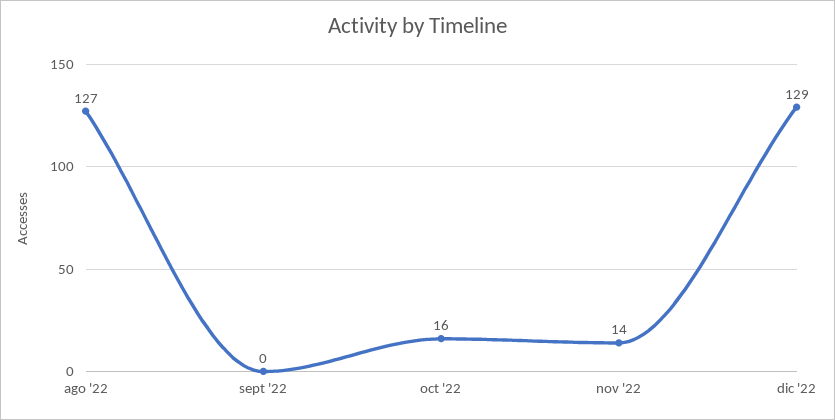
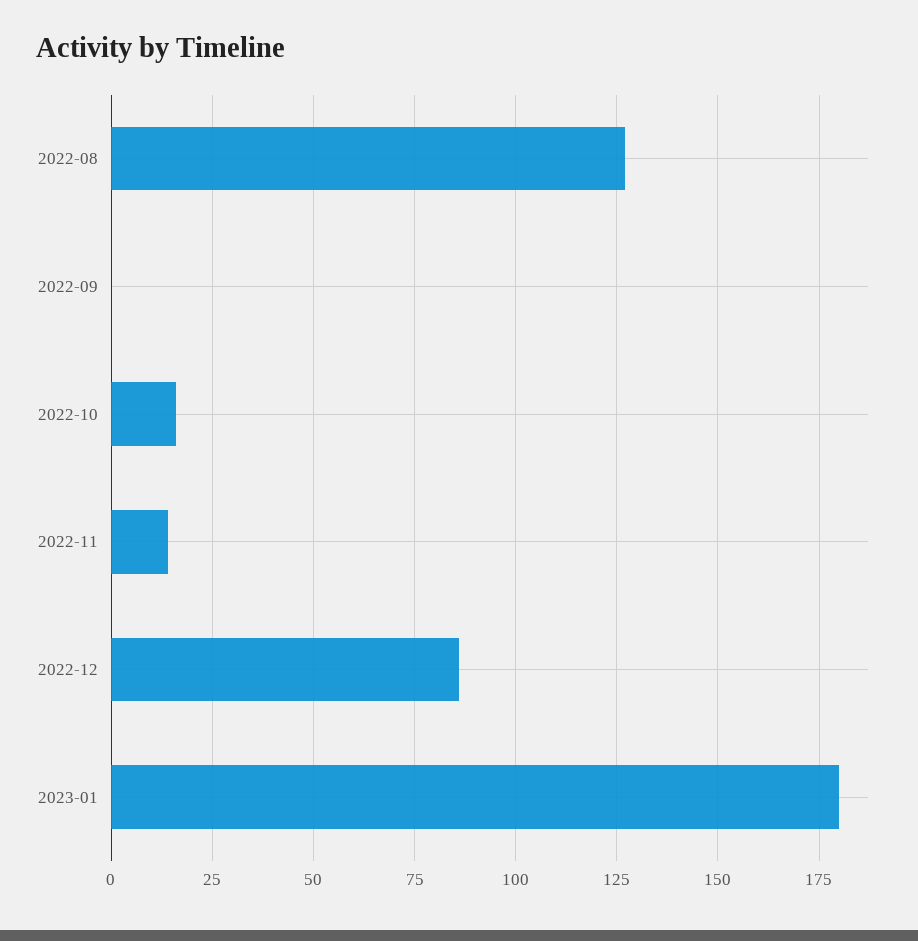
dic '22: 129 -> 85
2023-01: none -> 180

